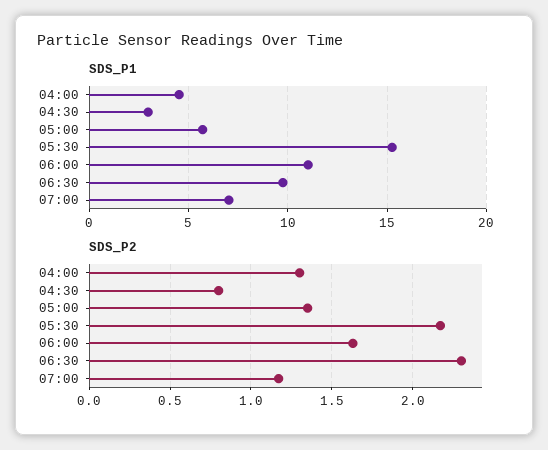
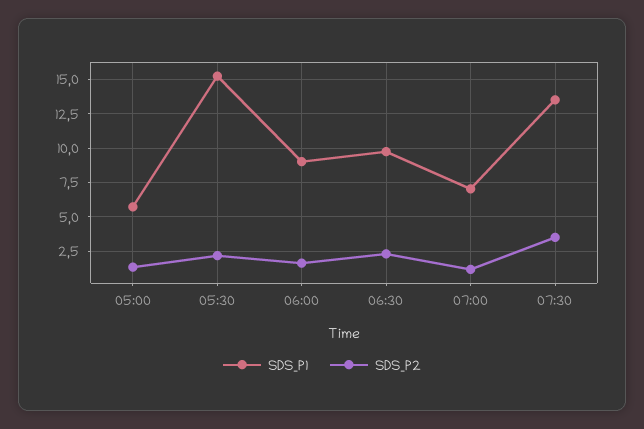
SDS_P1, 04:00: 4.5 -> none
SDS_P1, 04:30: 3 -> none
SDS_P1, 06:00: 11 -> 9
SDS_P2, 04:00: 1.3 -> none
SDS_P2, 04:30: 0.8 -> none
SDS_P1, 07:30: none -> 13.5
SDS_P2, 07:30: none -> 3.5

